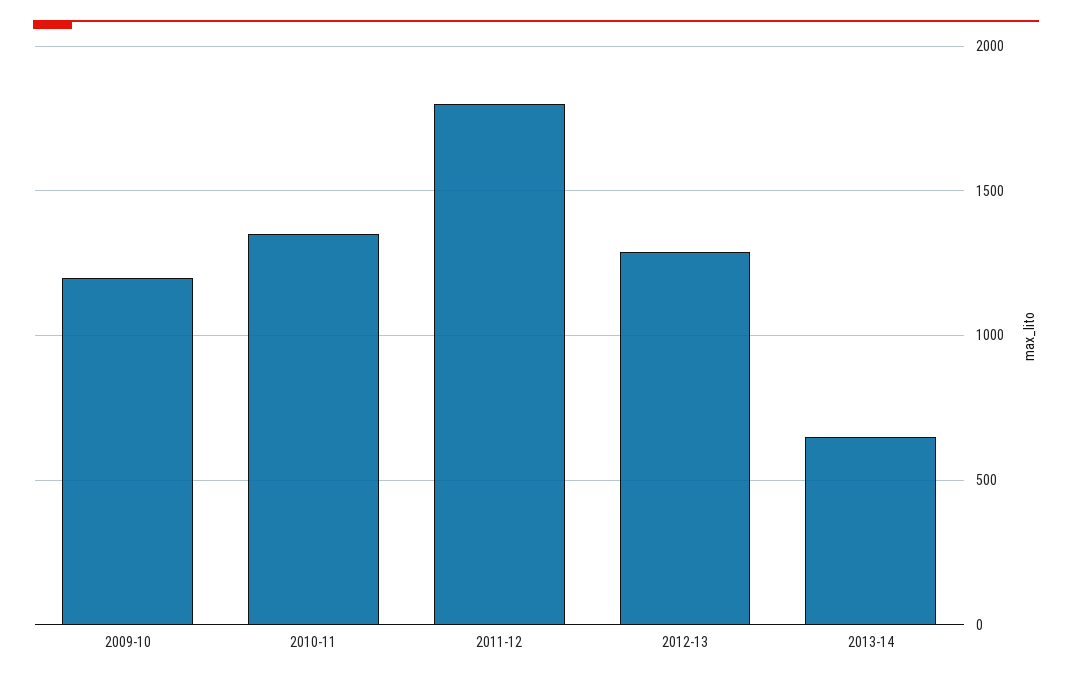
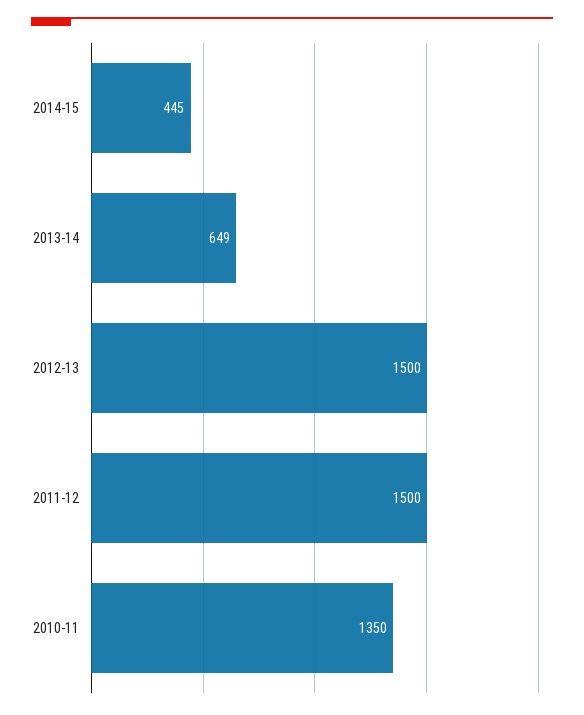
2009-10: 1200 -> none
2011-12: 1800 -> 1500
2012-13: 1300 -> 1500
2014-15: none -> 445

